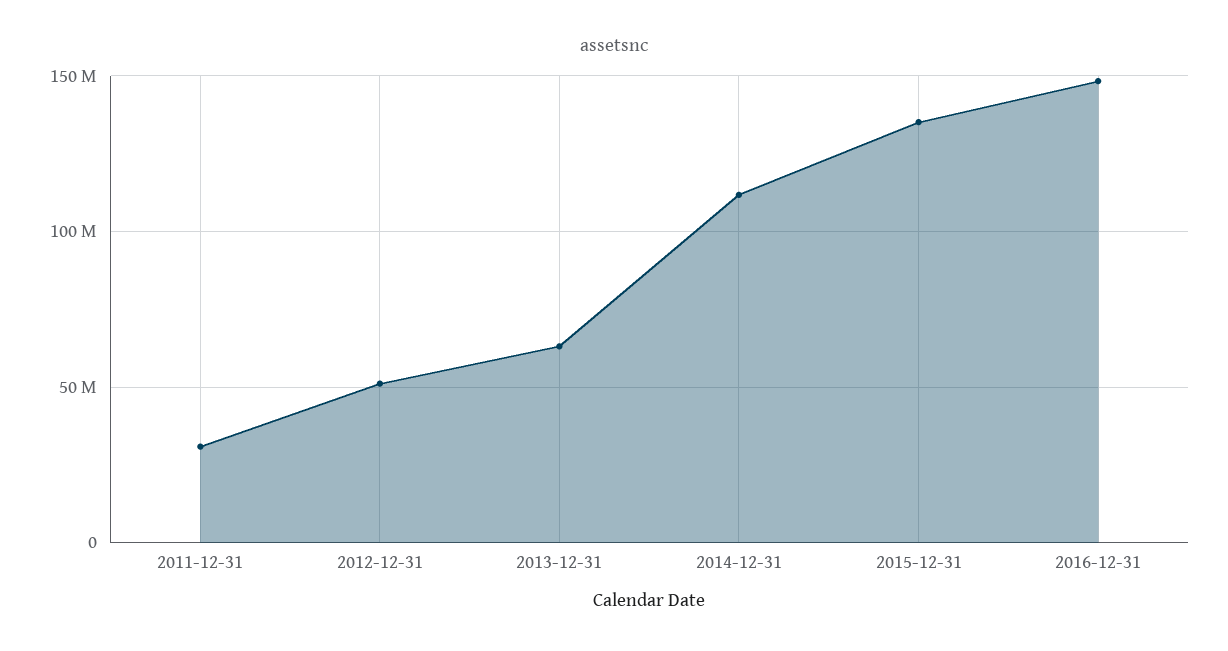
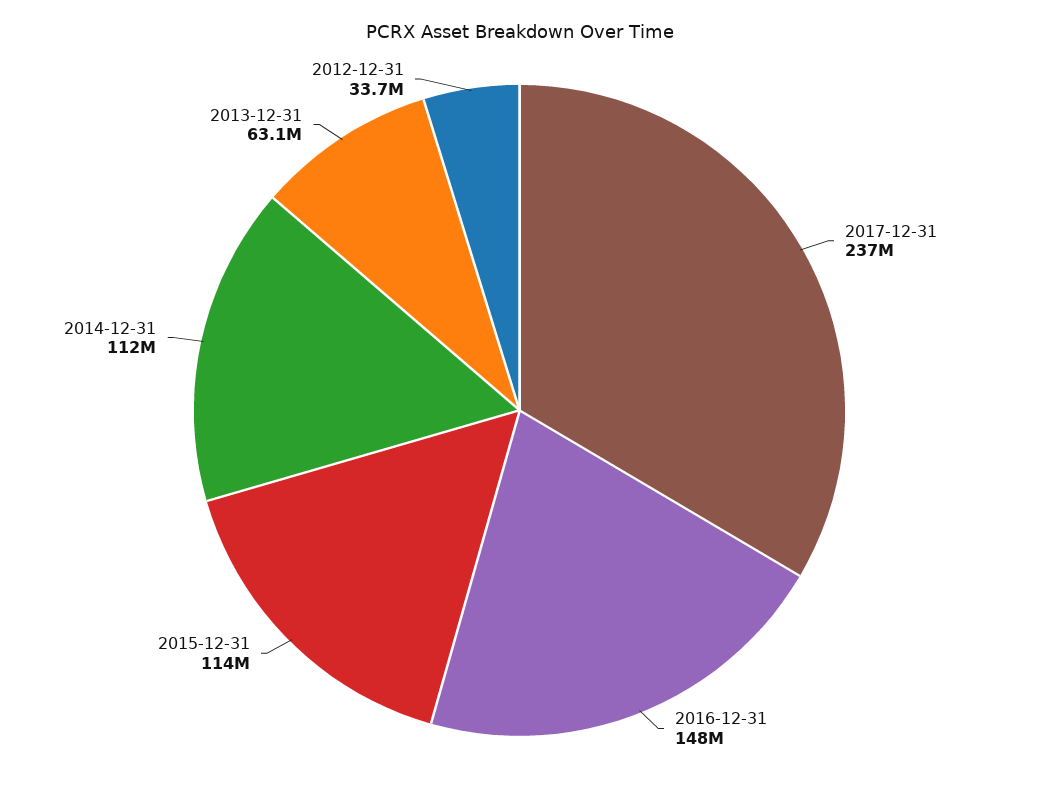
2011-12-31: 30000000 -> none
2012-12-31: 50000000 -> 33700000
2015-12-31: 135000000 -> 114000000
2017-12-31: none -> 237000000

